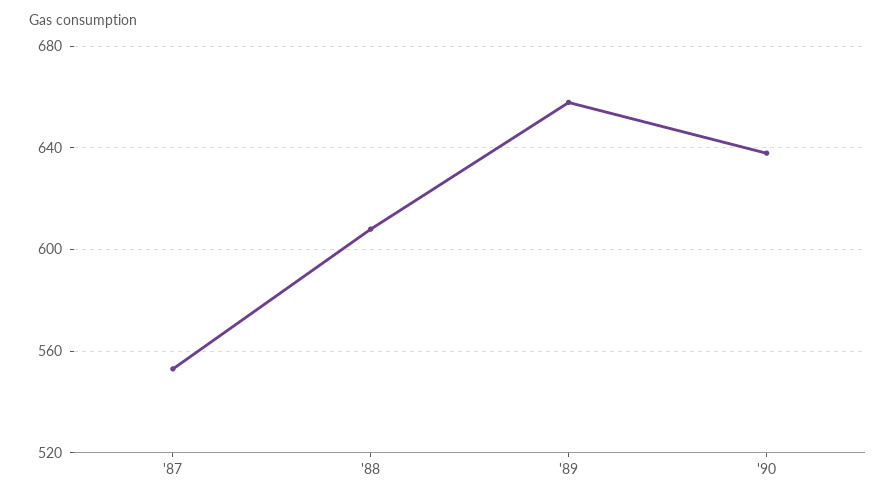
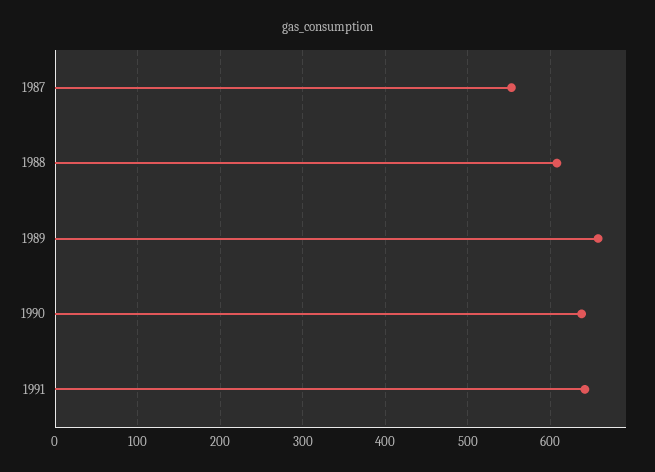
1991: none -> 640

